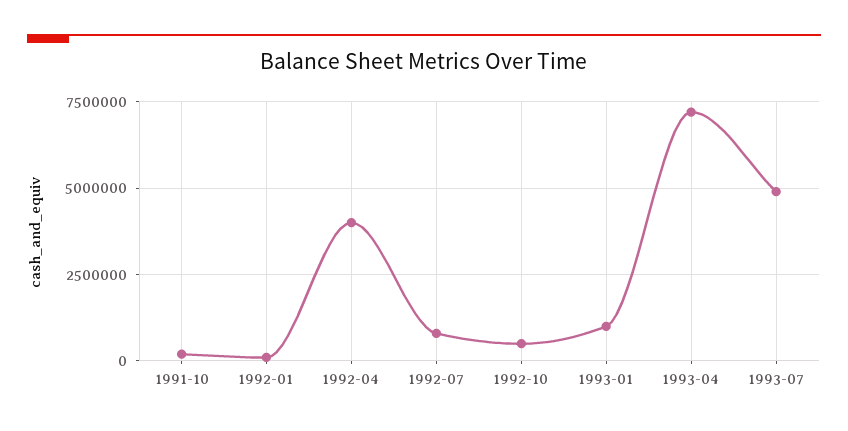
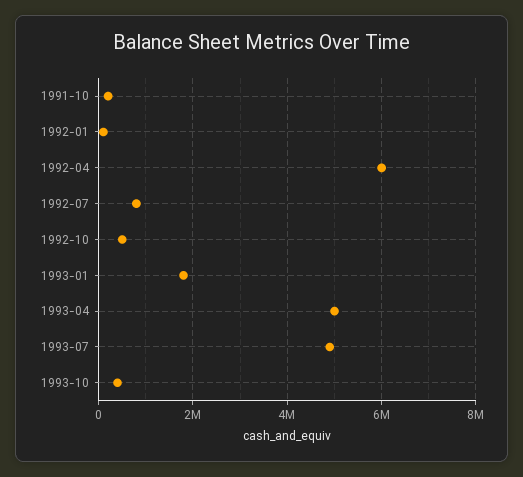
1992-04: 4000000 -> 6000000
1993-01: 1000000 -> 1800000
1993-04: 7250000 -> 5000000
1993-10: none -> 400000

